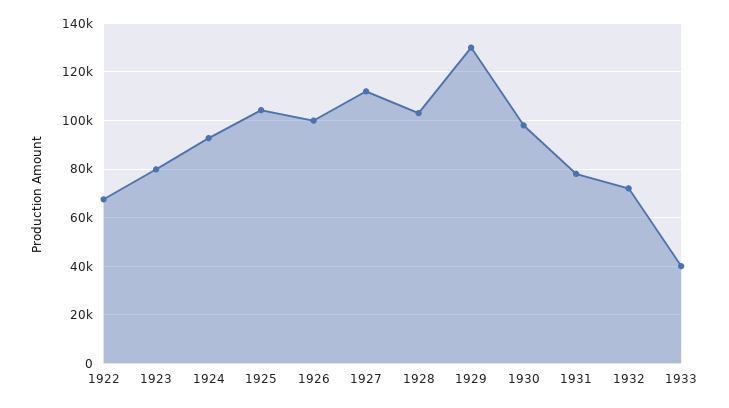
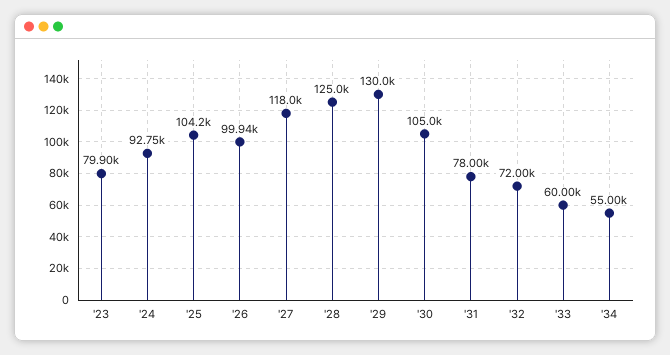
1922: 67500 -> none
1927: 112500 -> 118000
1928: 102500 -> 125000
1930: 97500 -> 105000
1933: 40000 -> 60000
'34: none -> 55000

